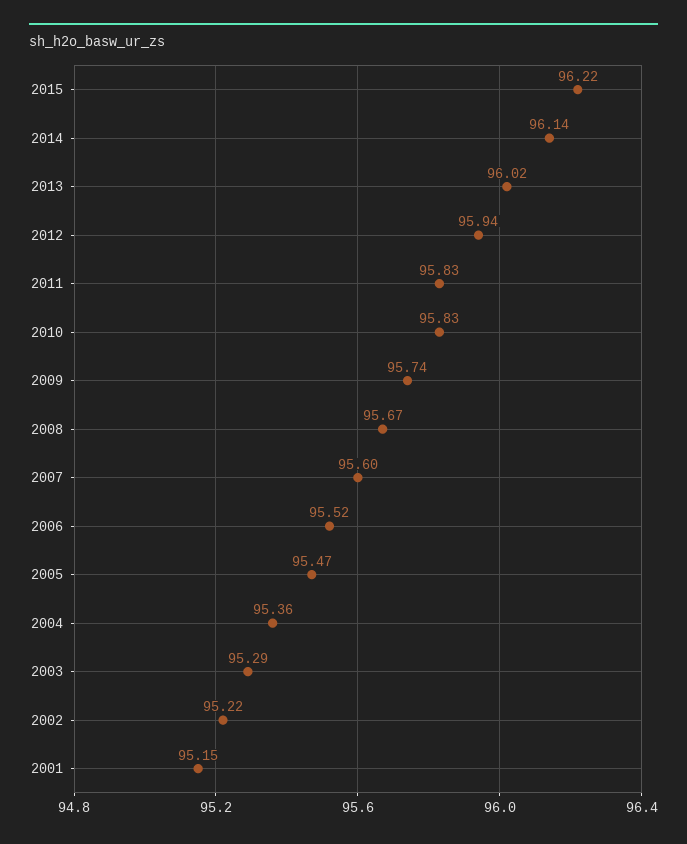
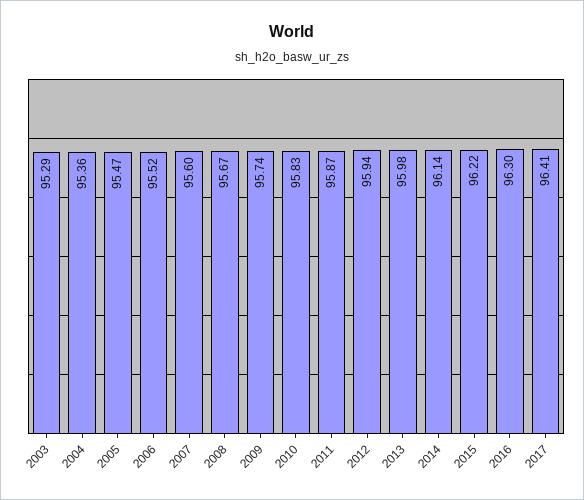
2013: 96.02 -> 95.98
2011: 95.83 -> 95.87
2002: 95.22 -> none
2001: 95.15 -> none
2016: none -> 96.3
2017: none -> 96.41

